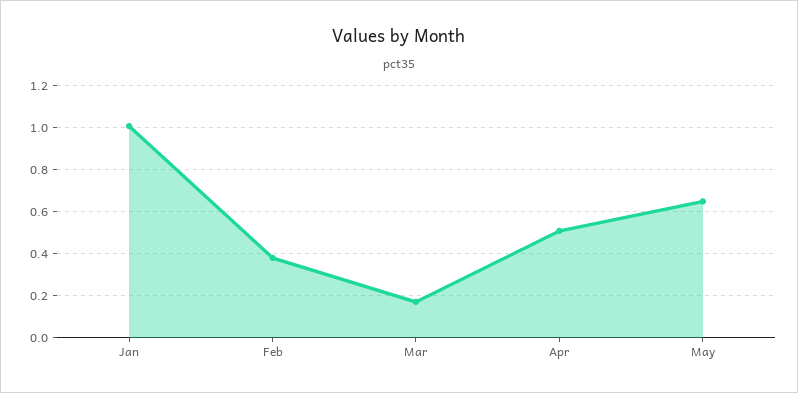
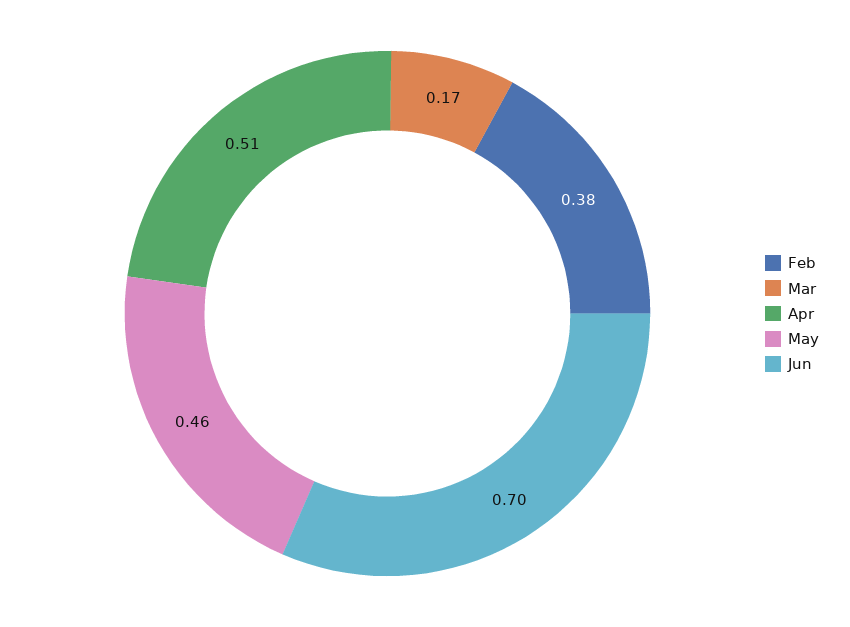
Jan: 1 -> none
May: 0.65 -> 0.46
Jun: none -> 0.7

